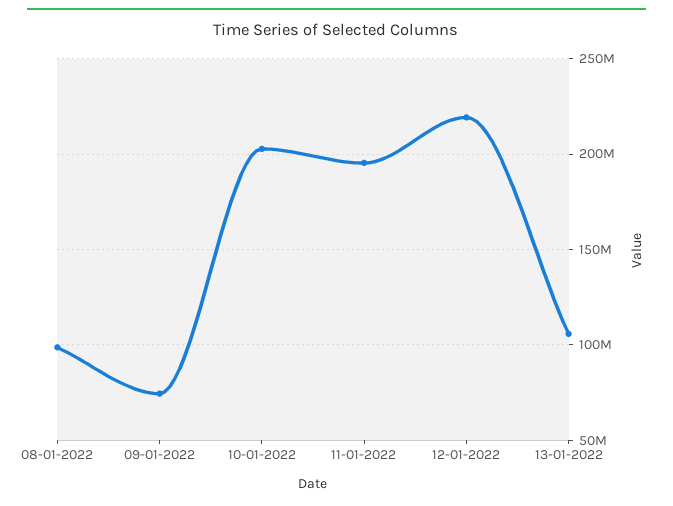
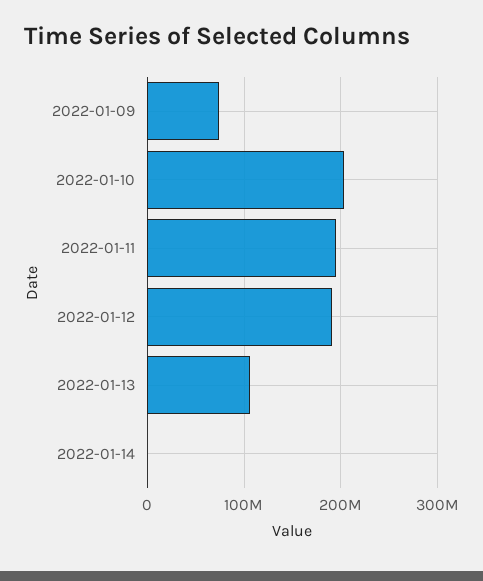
08-01-2022: 100000000 -> none
12-01-2022: 220000000 -> 190000000
2022-01-14: none -> 0

